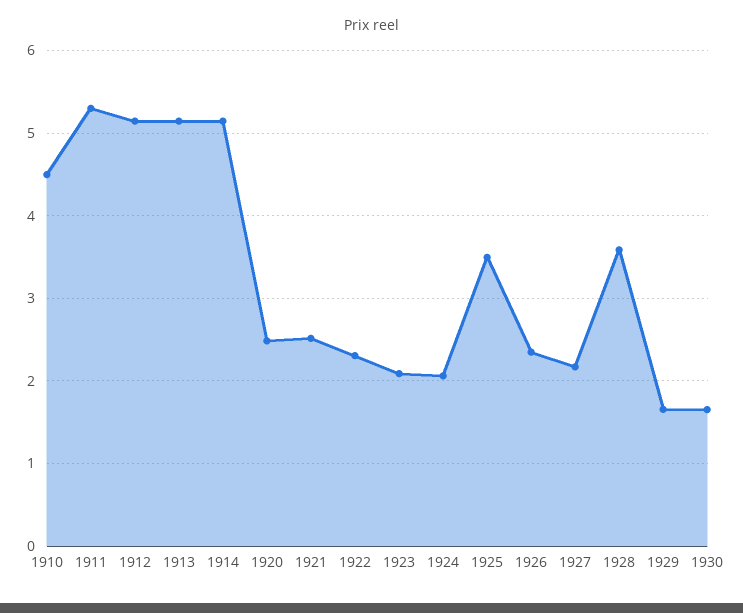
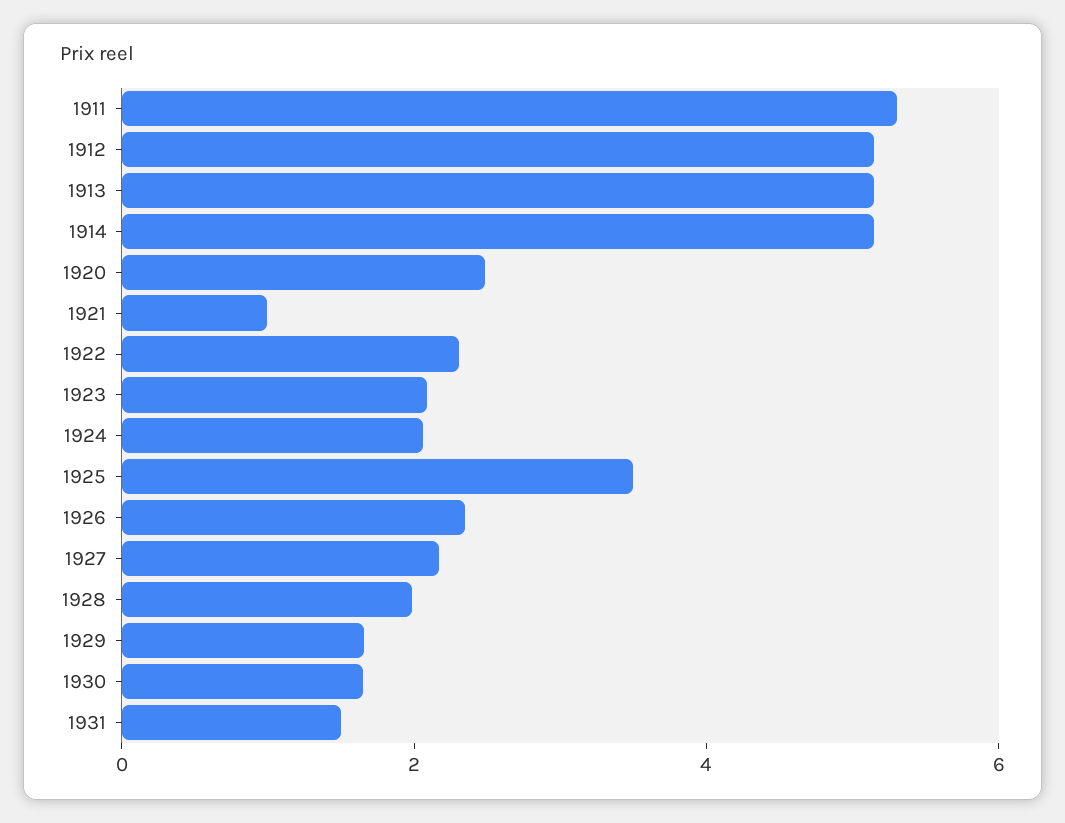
1910: 4.5 -> none
1921: 2.5 -> 1
1928: 3.6 -> 2
1931: none -> 1.5

